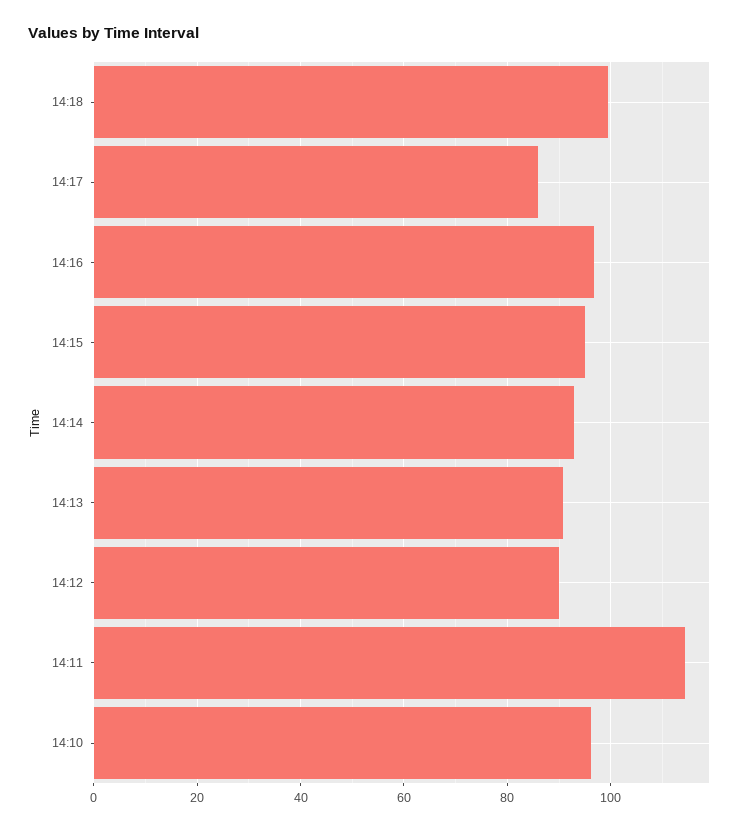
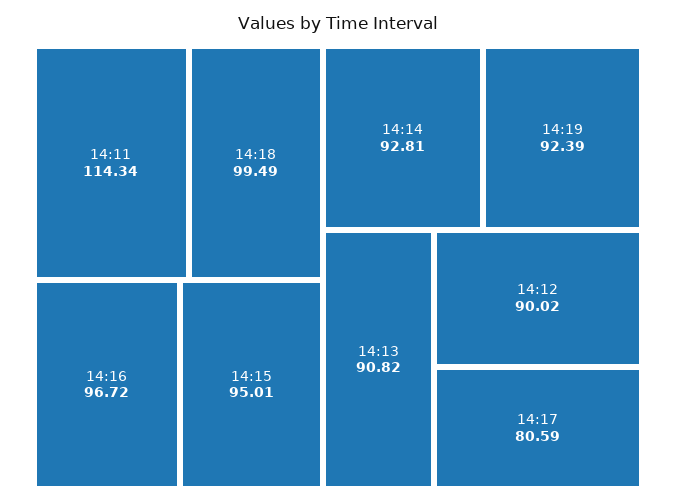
14:17: 86 -> 80.59
14:10: 96 -> none
14:19: none -> 92.39

